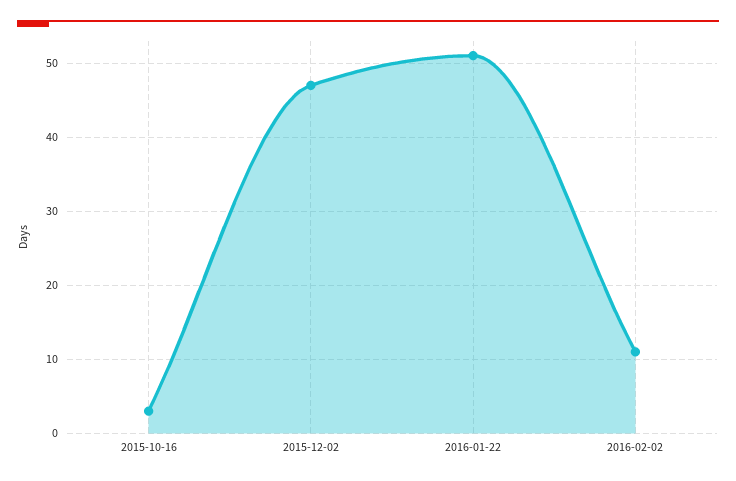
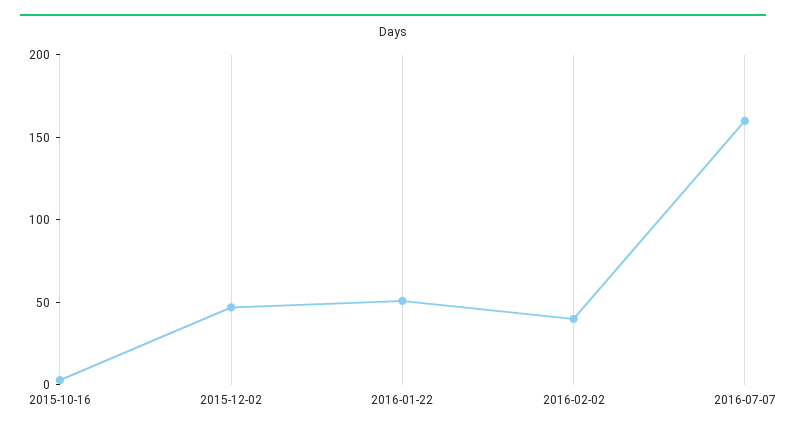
2016-02-02: 11 -> 40
2016-07-07: none -> 160

